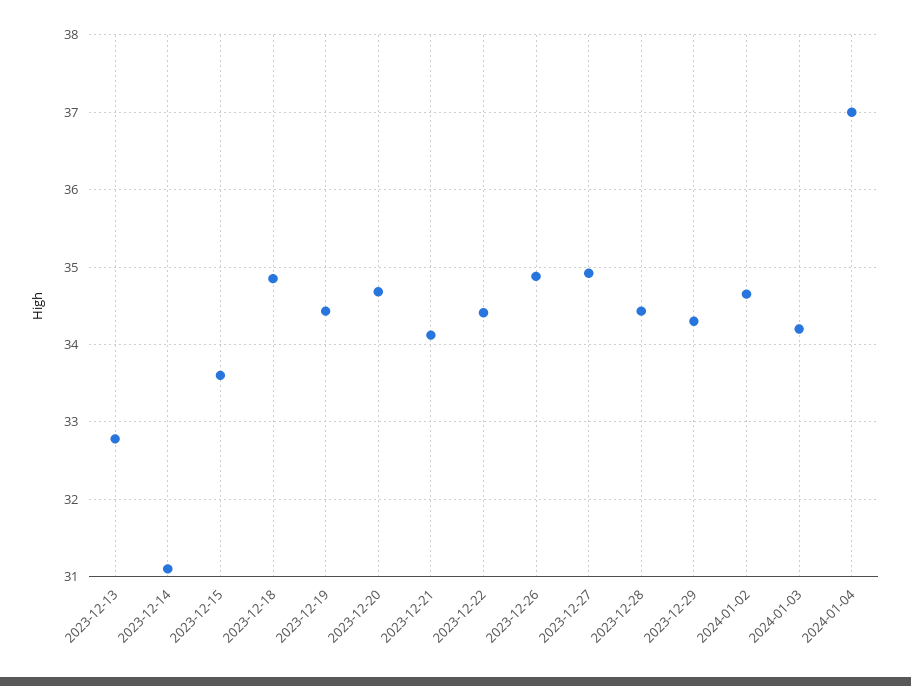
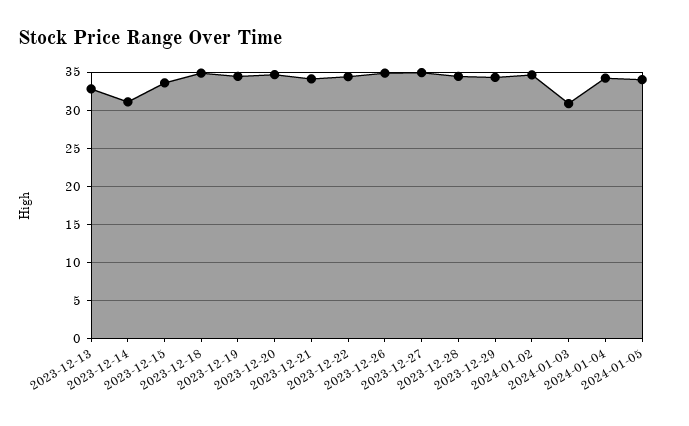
2024-01-03: 34.2 -> 31
2024-01-04: 37 -> 34
2024-01-05: none -> 34

